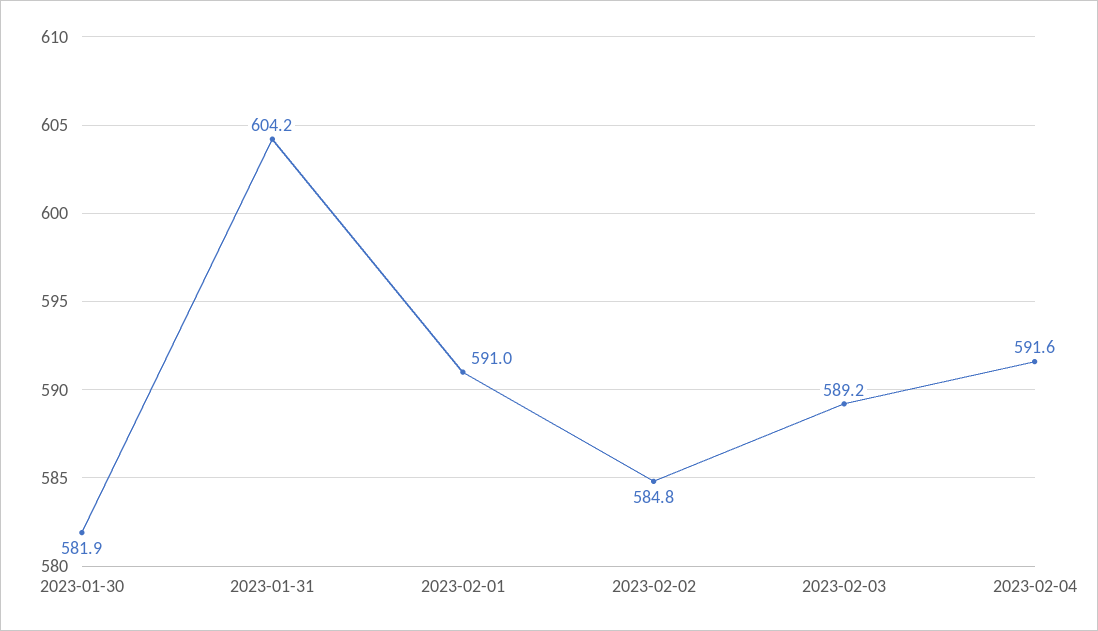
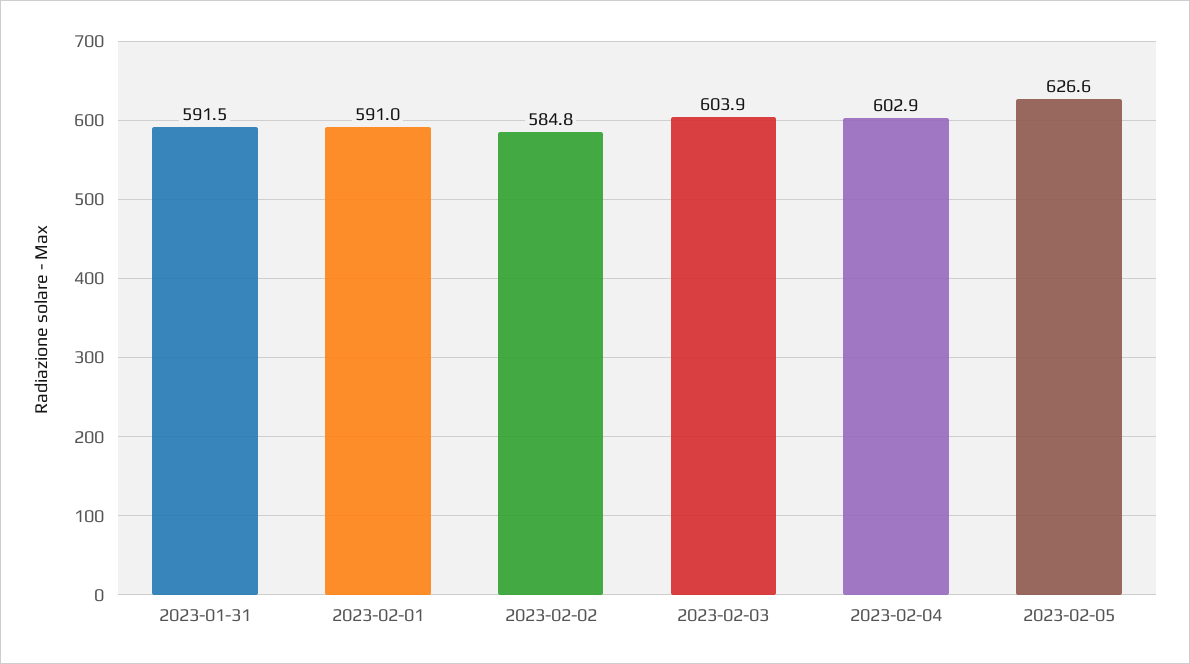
2023-01-30: 581.9 -> none
2023-01-31: 604.2 -> 591.5
2023-02-03: 589.2 -> 603.9
2023-02-04: 591.6 -> 602.9
2023-02-05: none -> 626.6

